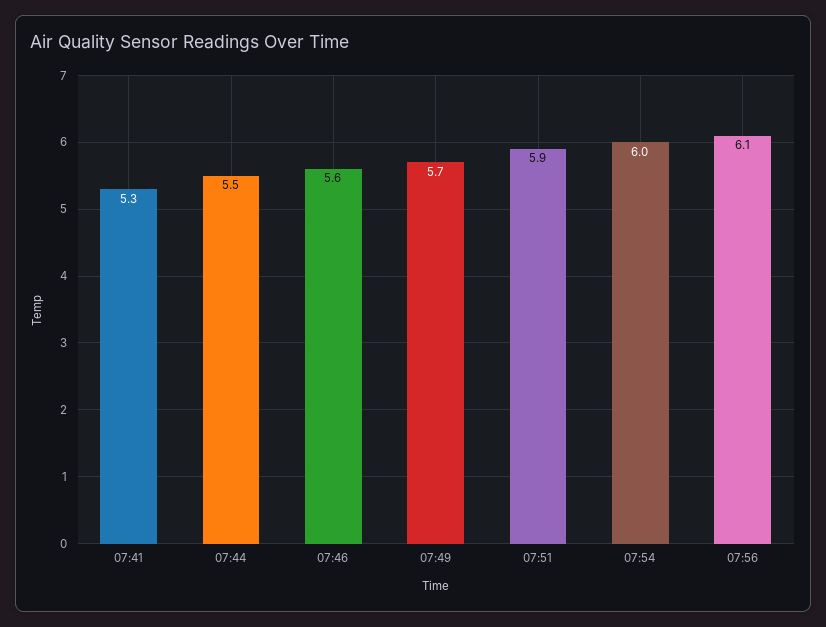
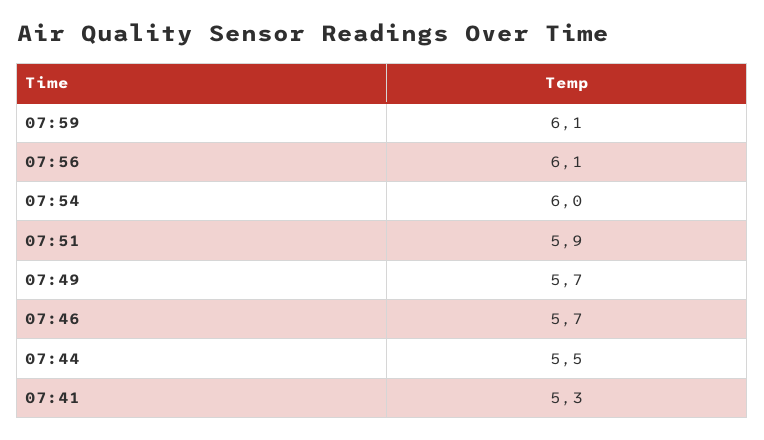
07:46: 5.6 -> 5.7
07:59: none -> 6.1

